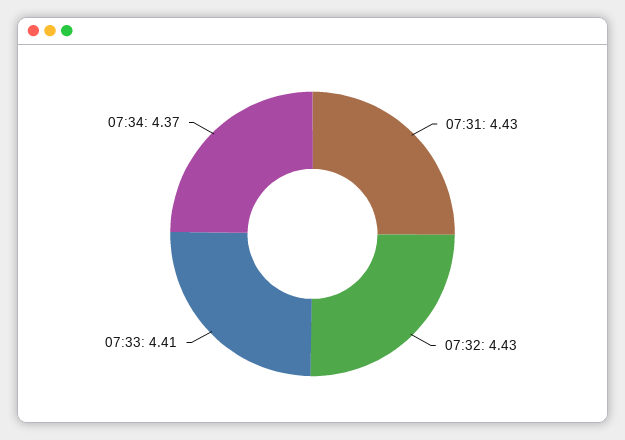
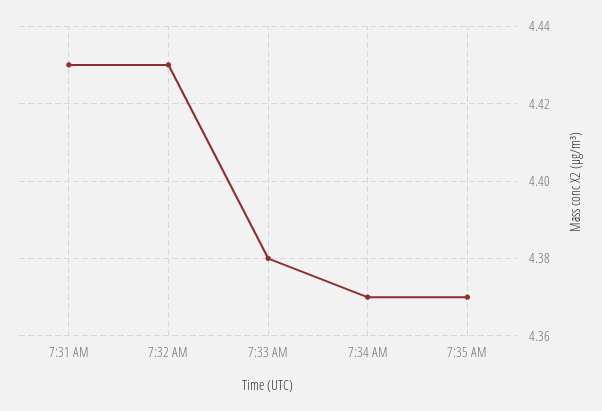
07:33: 4.41 -> 4.38
7:35 AM: none -> 4.37

